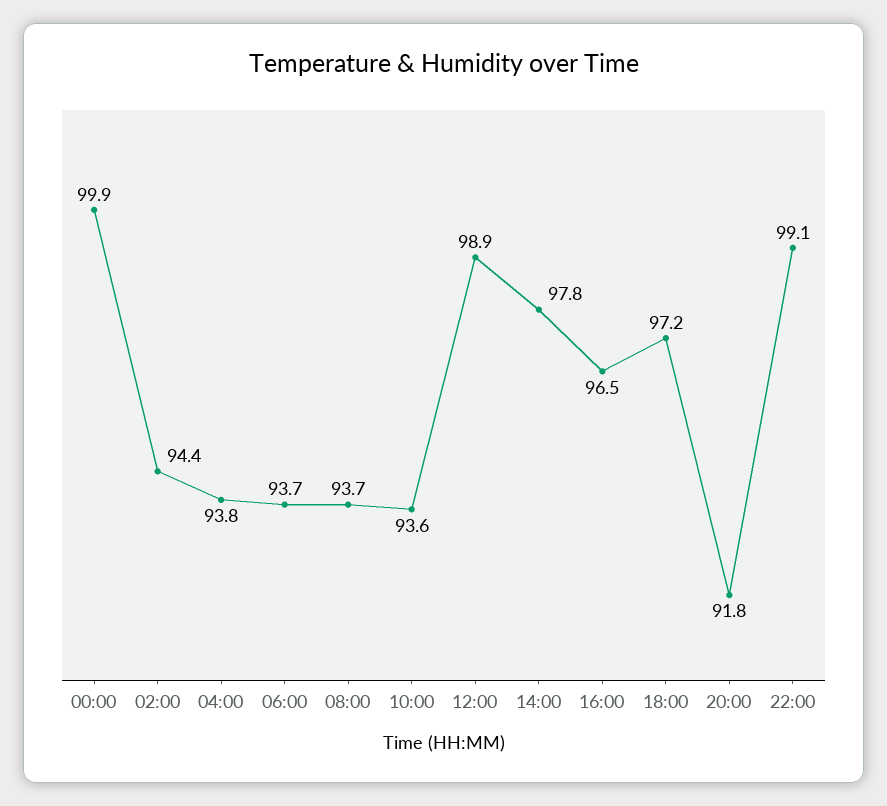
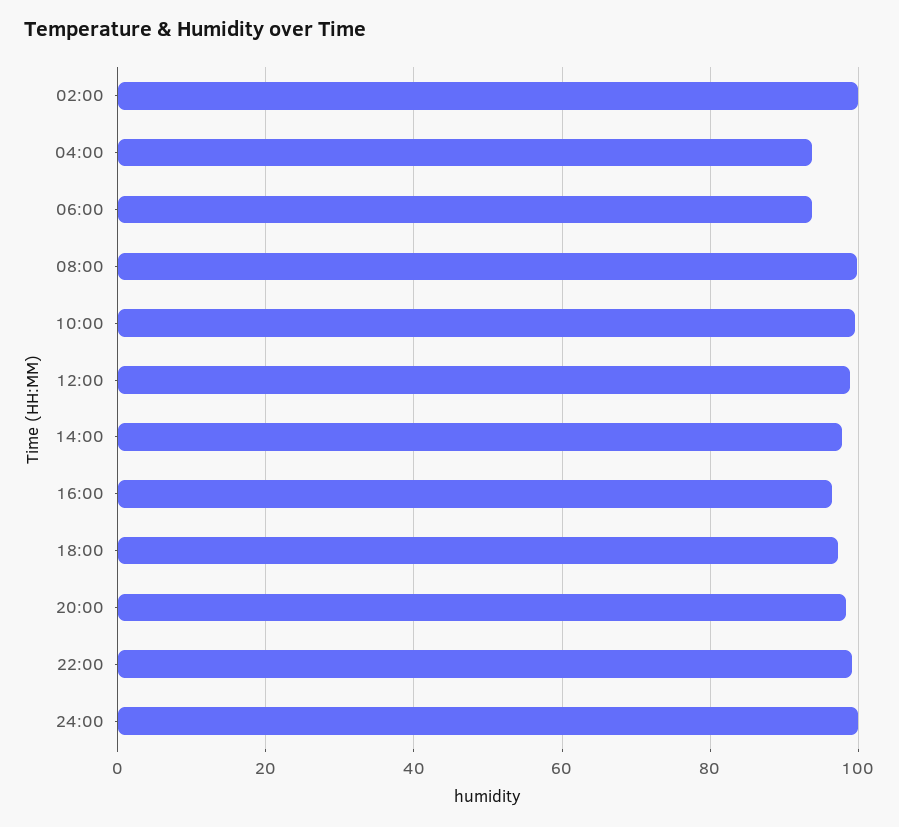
00:00: 99.9 -> none
02:00: 94.4 -> 100
08:00: 93.7 -> 100
10:00: 93.6 -> 100
20:00: 91.8 -> 98
24:00: none -> 100

